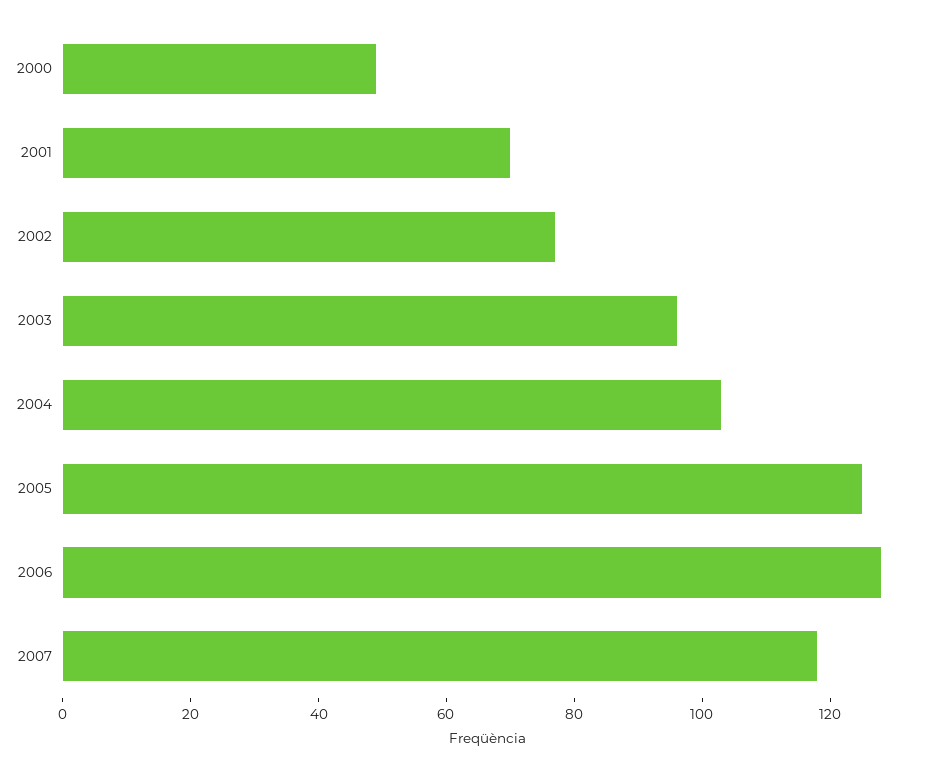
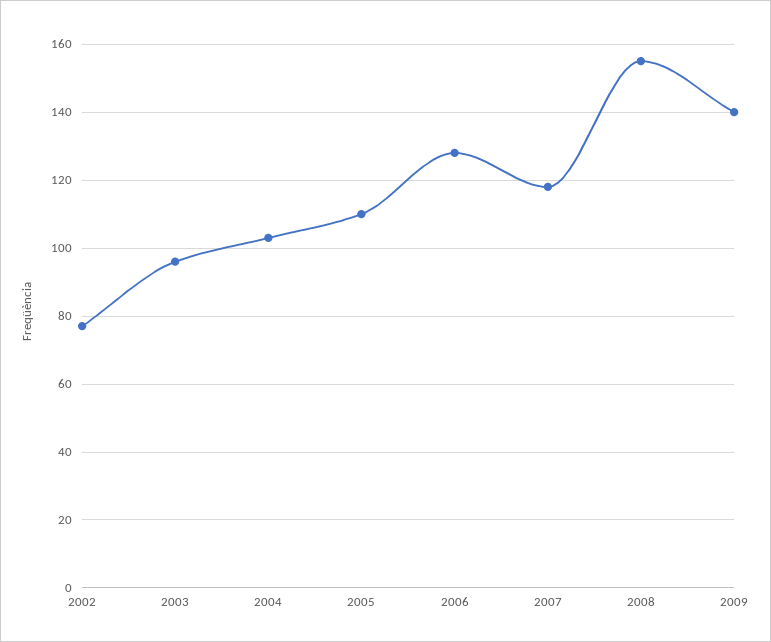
2000: 50 -> none
2001: 70 -> none
2005: 125 -> 110
2008: none -> 155
2009: none -> 140

